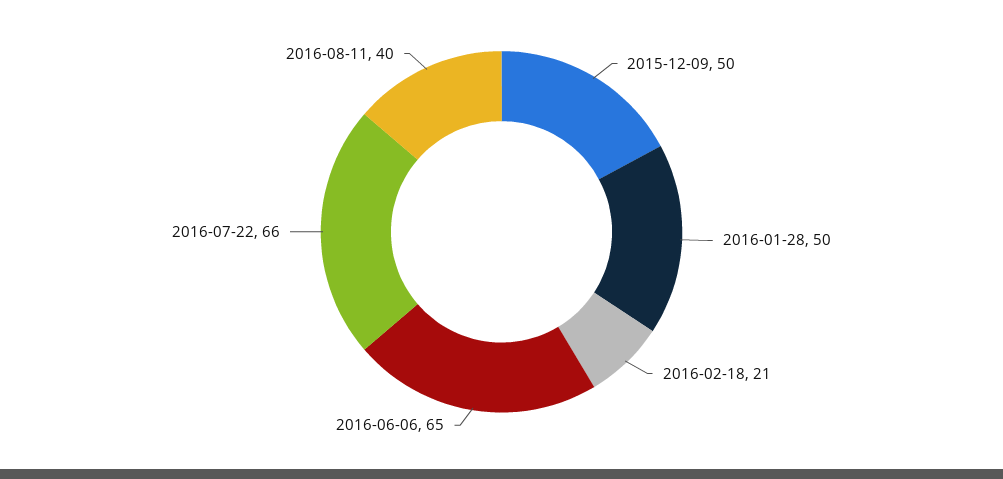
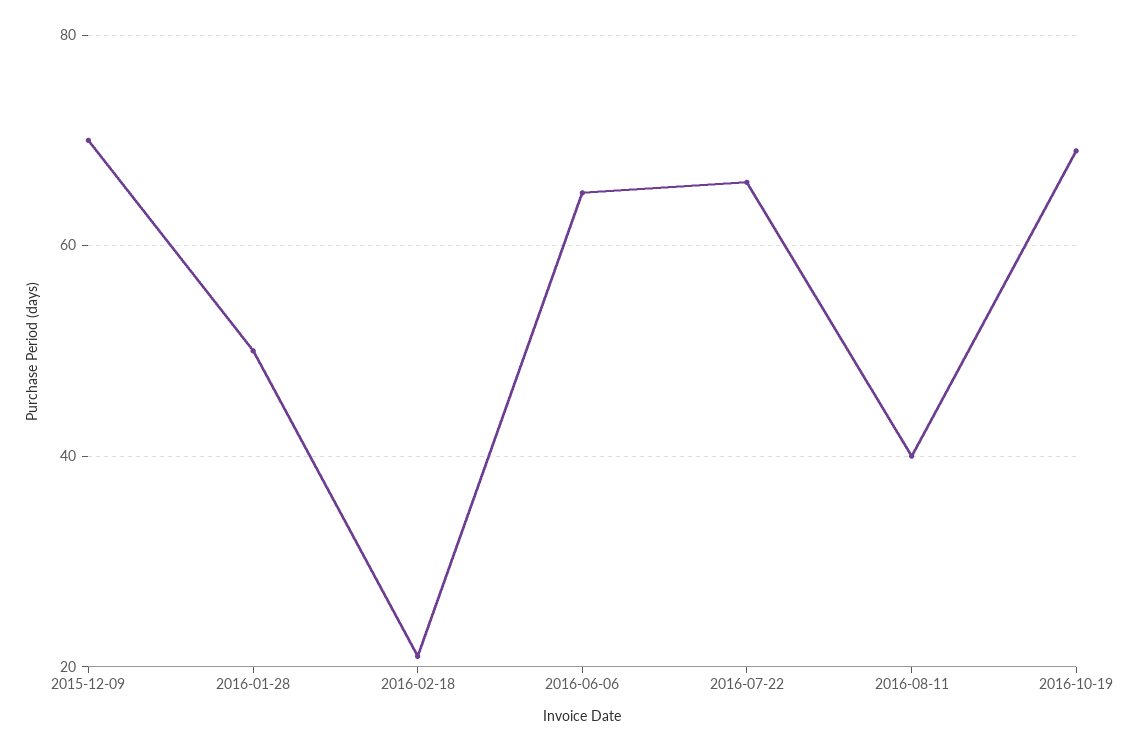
2015-12-09: 50 -> 70
2016-10-19: none -> 70

